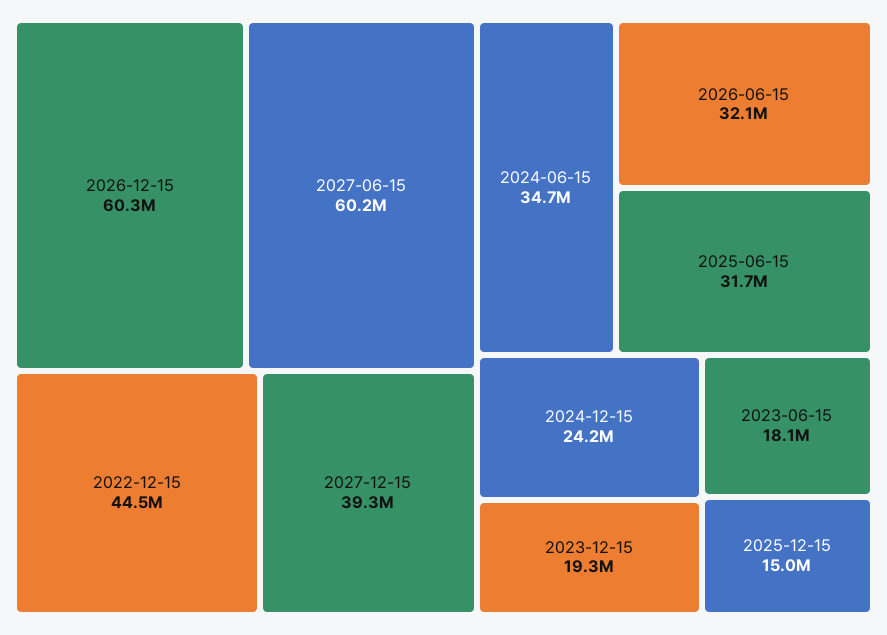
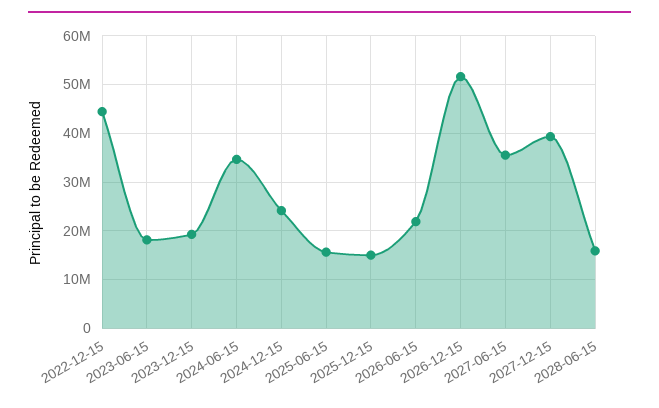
2026-12-15: 60300000 -> 52000000
2027-06-15: 60200000 -> 36000000
2026-06-15: 32100000 -> 22000000
2025-06-15: 31700000 -> 16000000
2028-06-15: none -> 16000000

